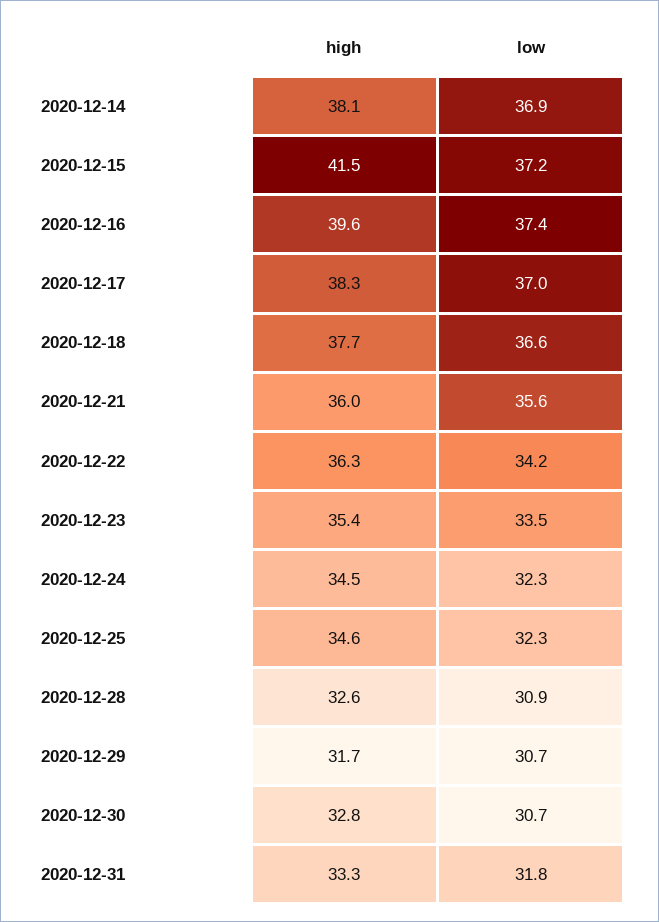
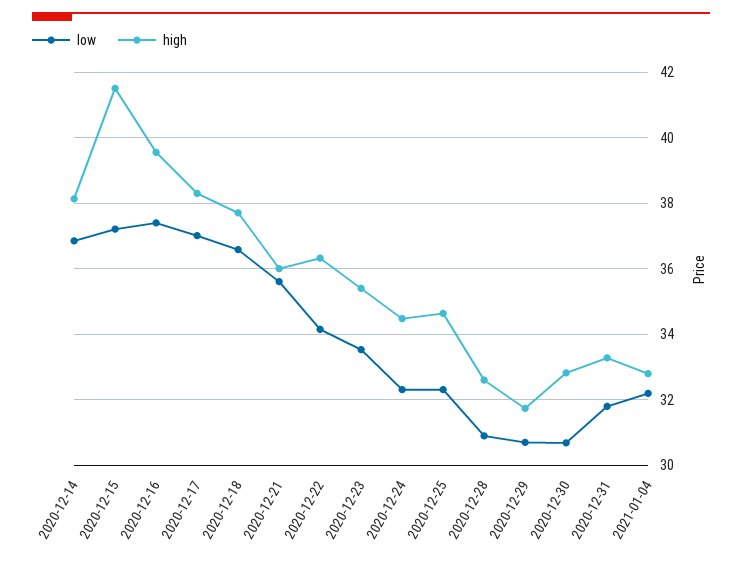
low, 2021-01-04: none -> 32.2
high, 2021-01-04: none -> 32.8

